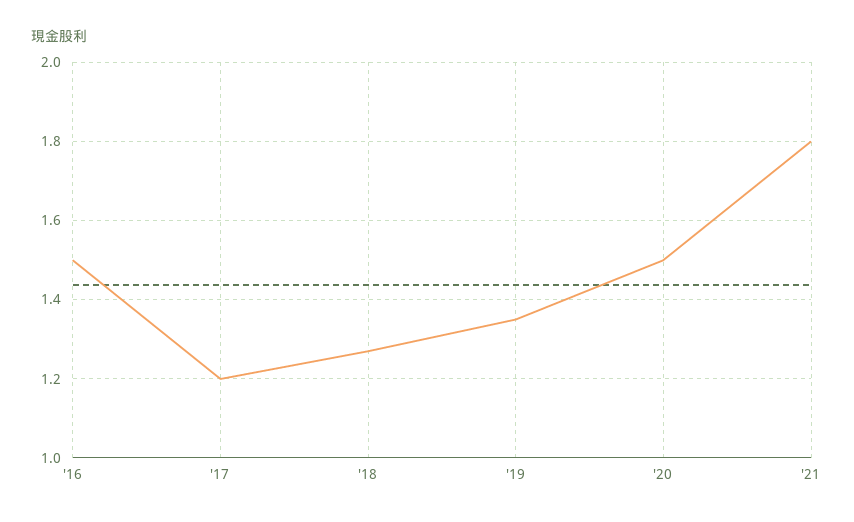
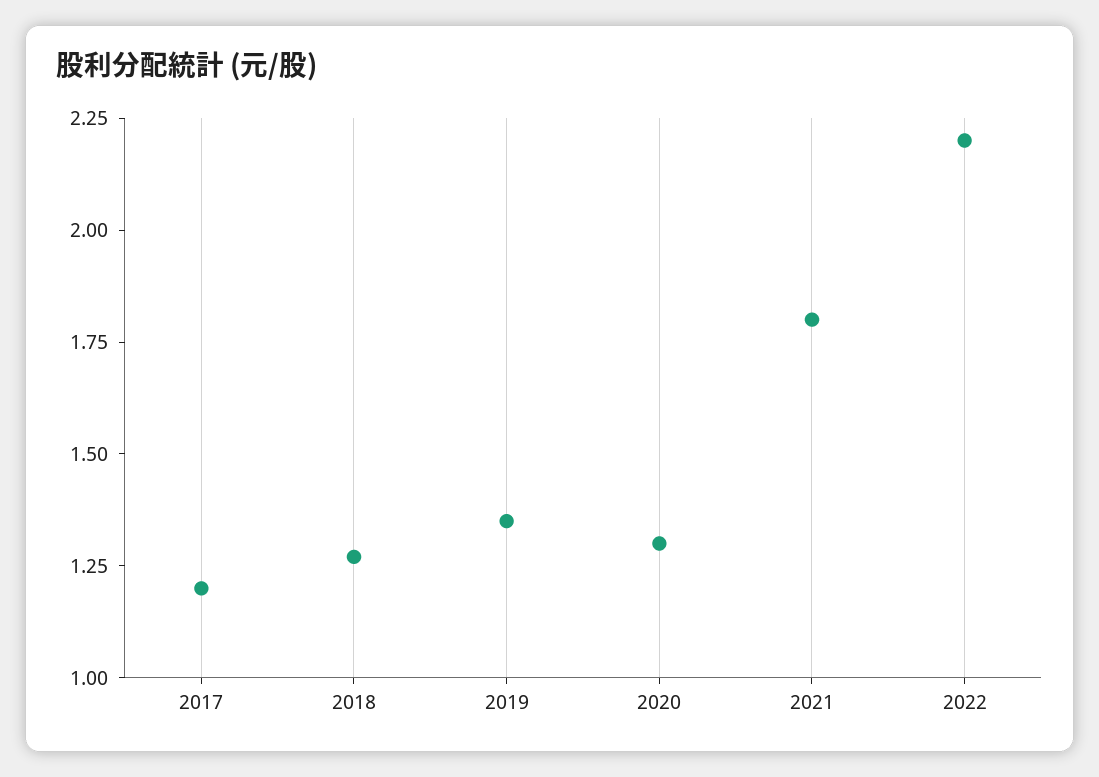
'16: 1.5 -> none
'20: 1.5 -> 1.3
2022: none -> 2.2

